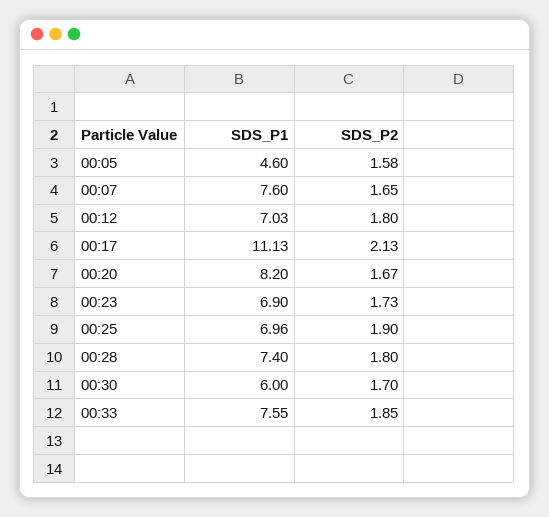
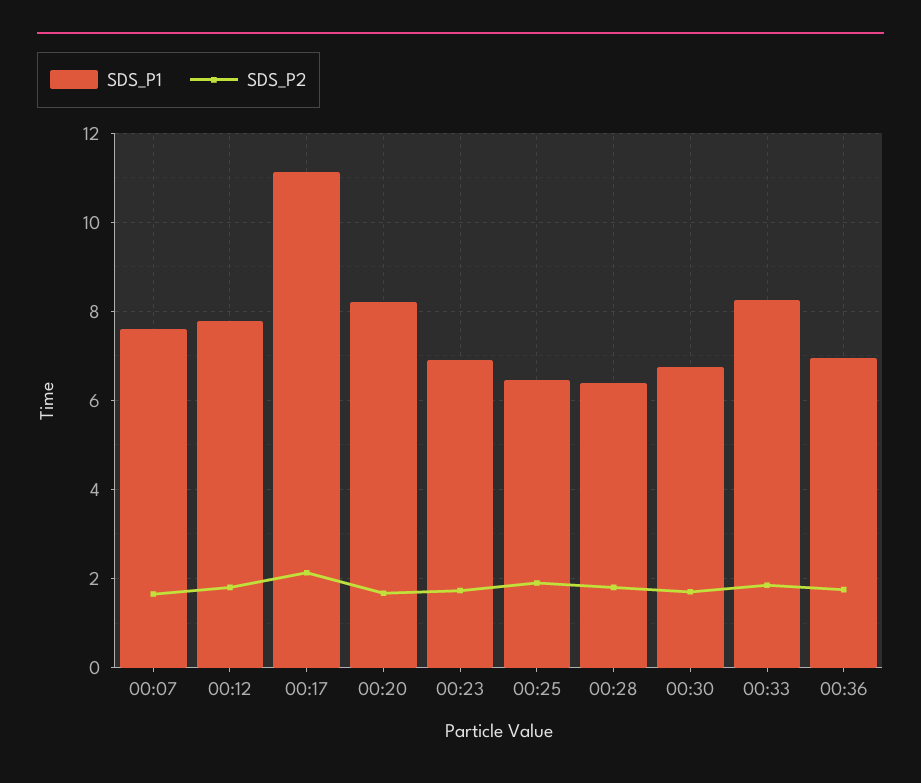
SDS_P1, 00:05: 4.6 -> none
SDS_P2, 00:05: 1.58 -> none
SDS_P1, 00:12: 7.03 -> 7.8
SDS_P1, 00:25: 6.96 -> 6.4
SDS_P1, 00:28: 7.4 -> 6.4
SDS_P1, 00:30: 6 -> 6.8
SDS_P1, 00:33: 7.55 -> 8.2
SDS_P1, 00:36: none -> 7
SDS_P2, 00:36: none -> 1.8

